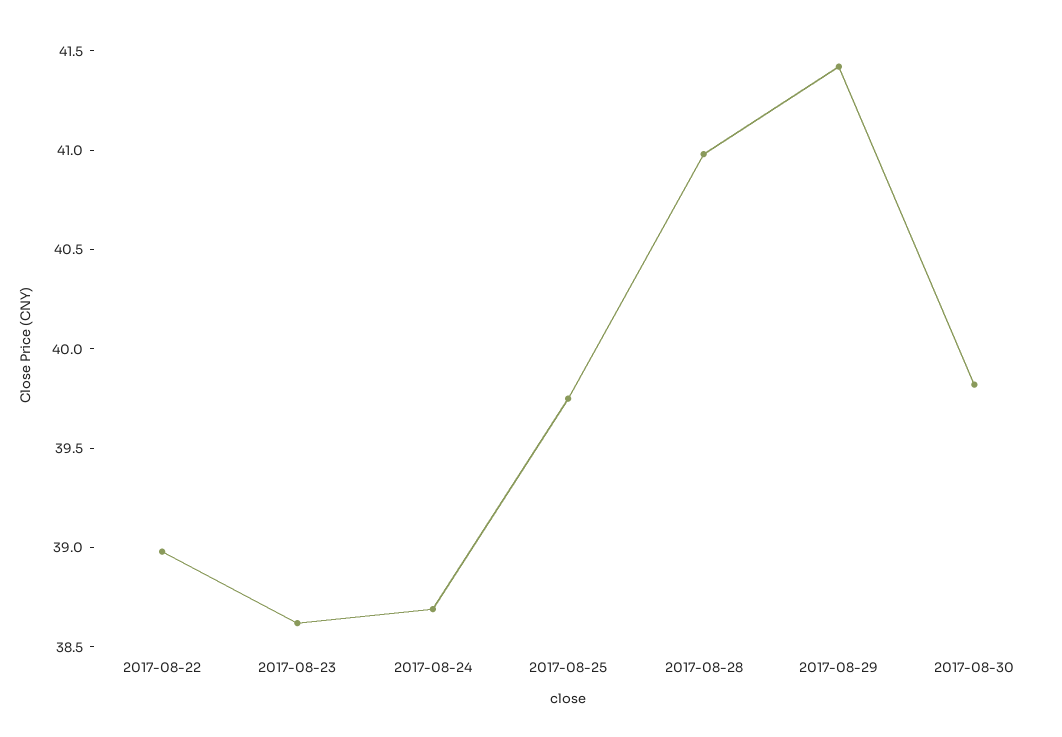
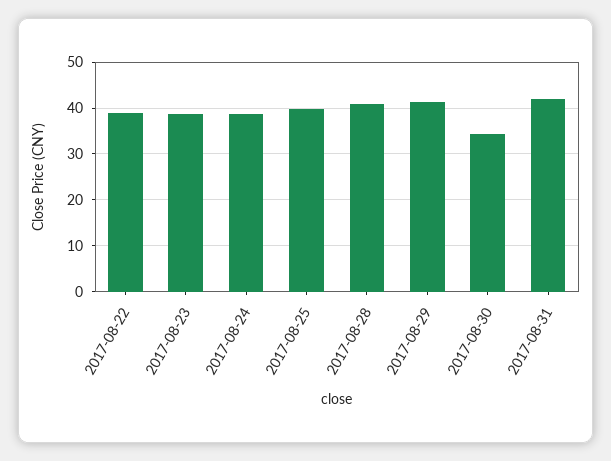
2017-08-30: 39.8 -> 34
2017-08-31: none -> 42

